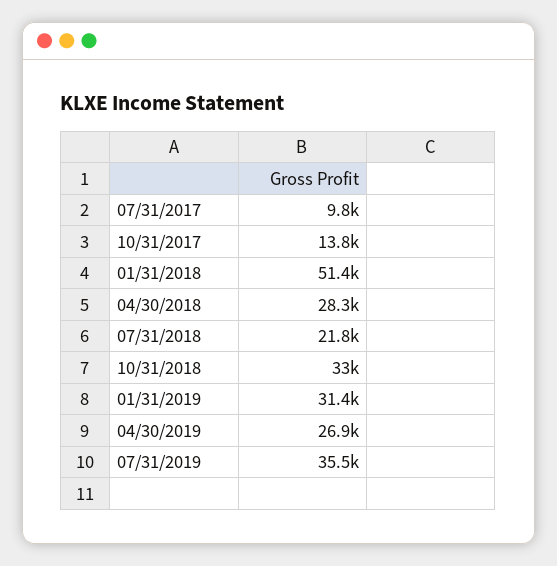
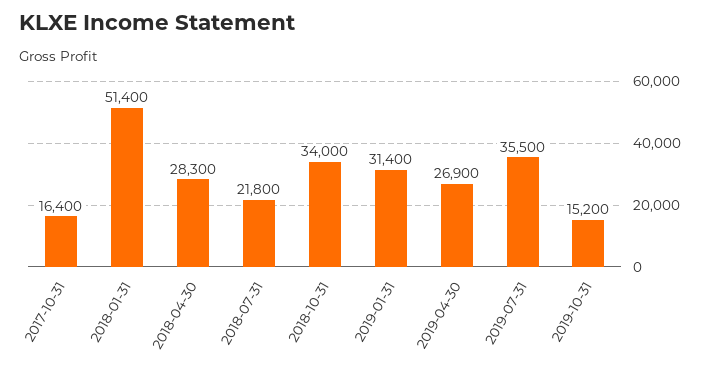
07/31/2017: 9800 -> none
10/31/2017: 13800 -> 16400
10/31/2018: 33000 -> 34000
2019-10-31: none -> 15200

